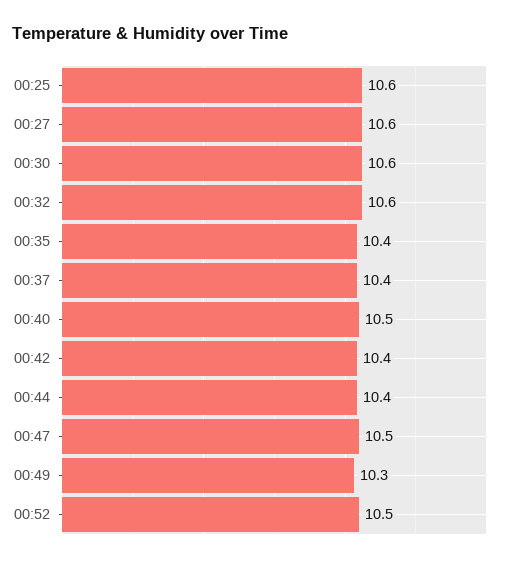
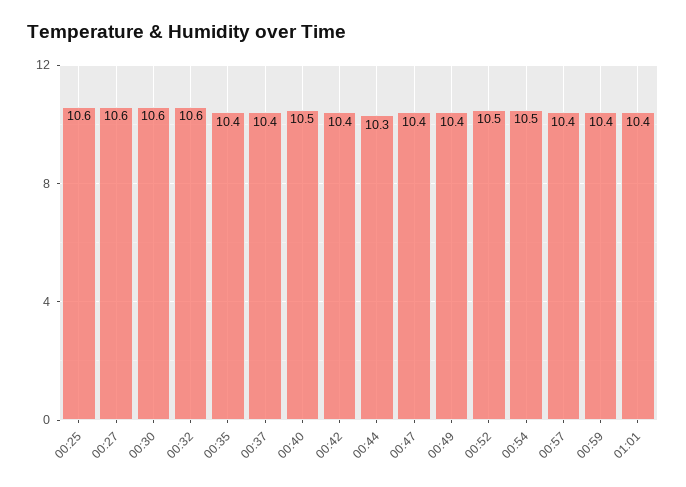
00:44: 10.4 -> 10.3
00:47: 10.5 -> 10.4
00:49: 10.3 -> 10.4
00:54: none -> 10.5
00:57: none -> 10.4
00:59: none -> 10.4
01:01: none -> 10.4

